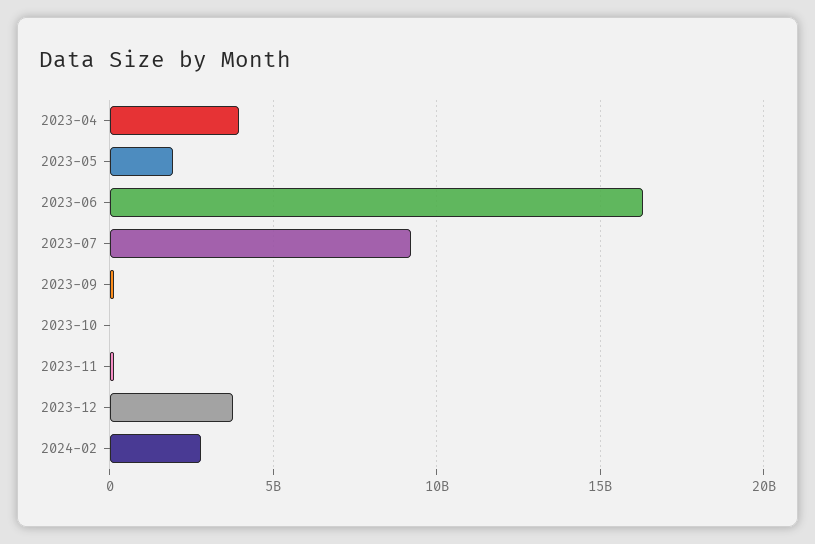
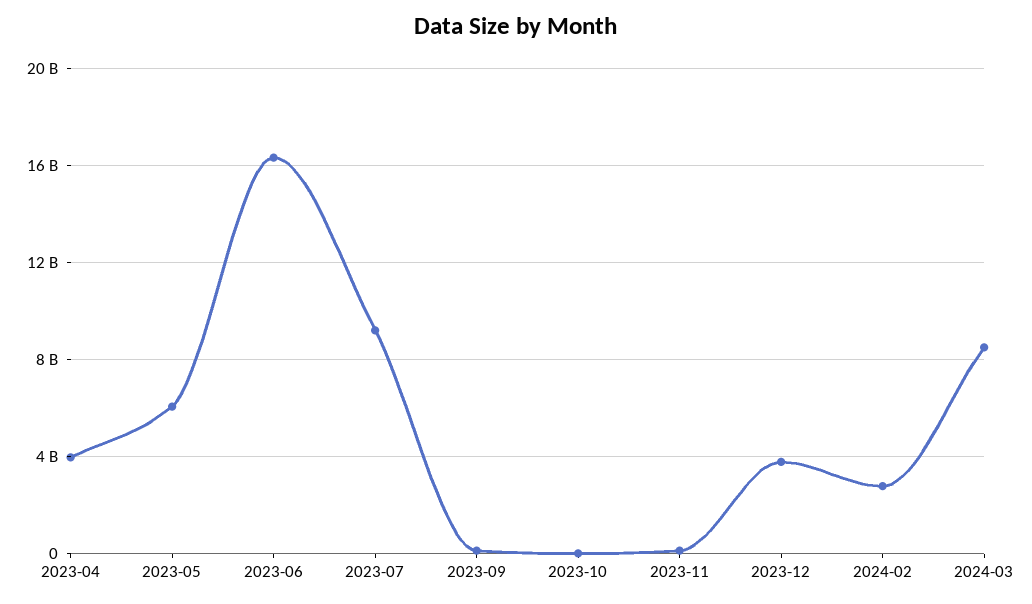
2023-05: 2000000000 -> 6000000000
2024-03: none -> 8500000000

